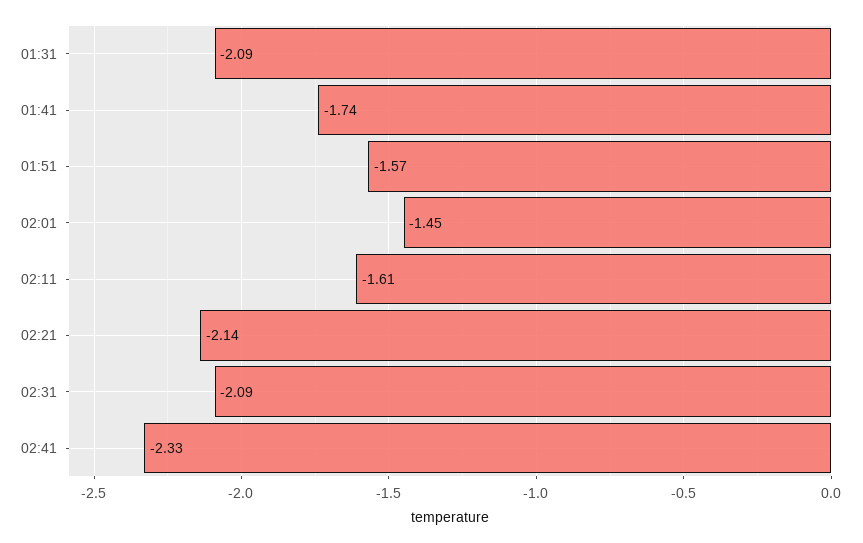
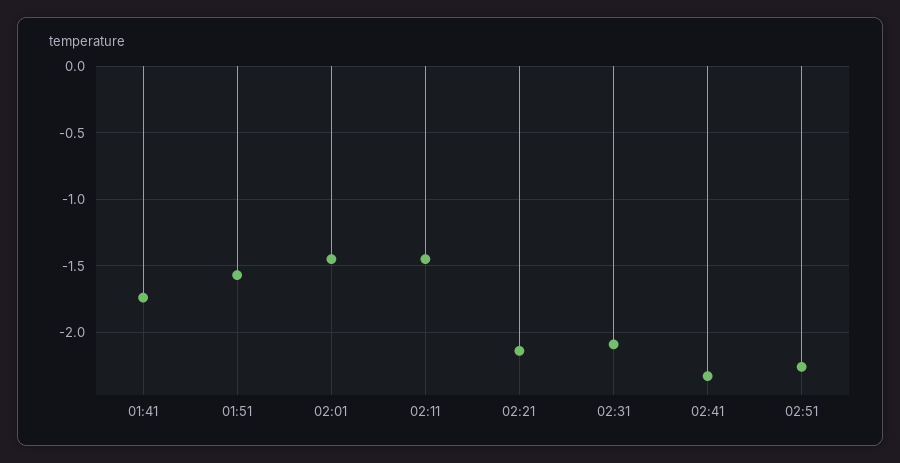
01:31: -2.09 -> none
02:11: -1.61 -> -1.45
02:51: none -> -2.25

